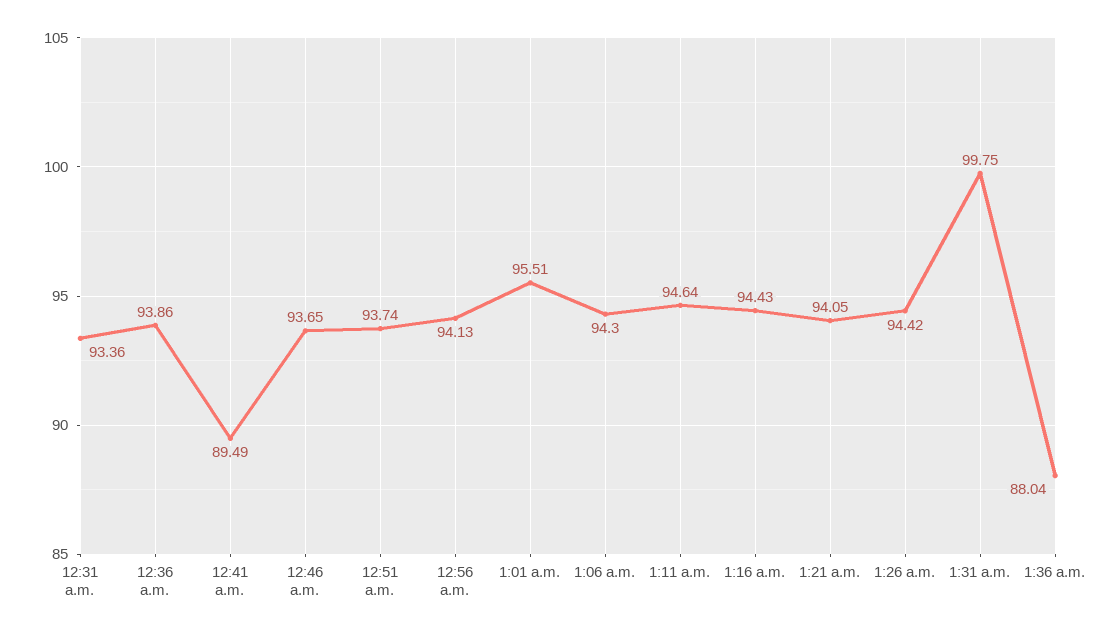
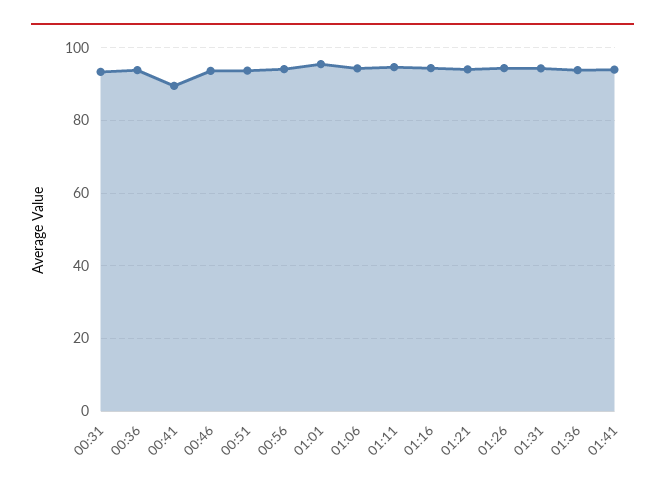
1:31 a.m.: 99.75 -> 94
1:36 a.m.: 88.04 -> 94
01:41: none -> 94

